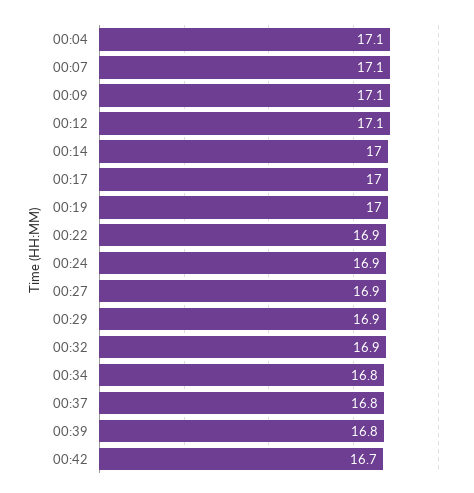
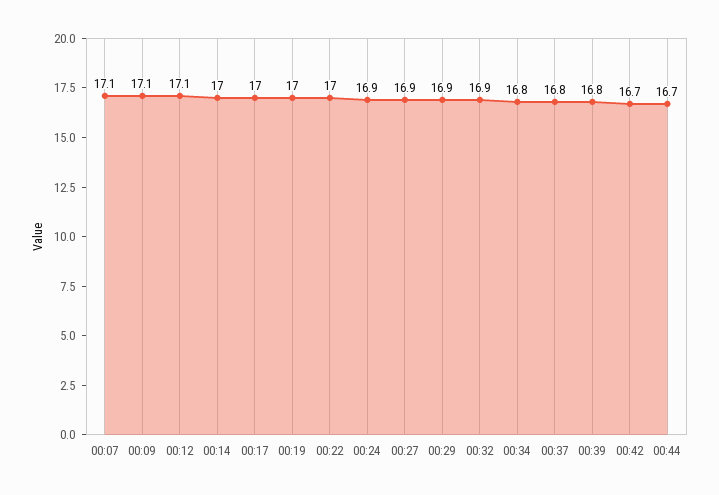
00:04: 17.1 -> none
00:22: 16.9 -> 17
00:44: none -> 16.7

